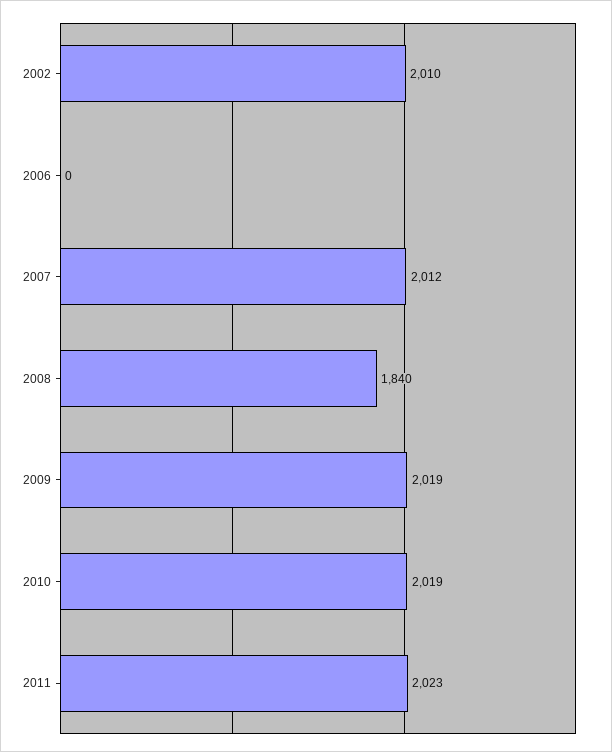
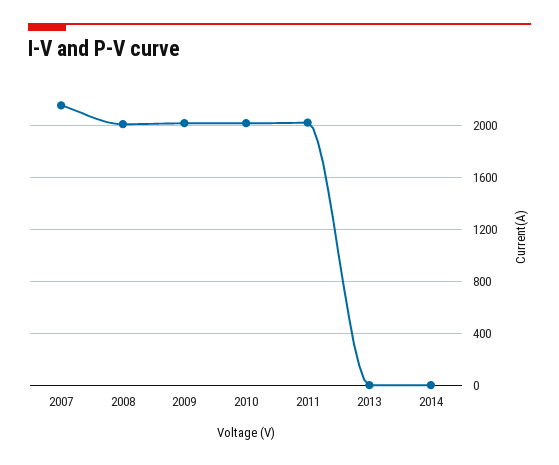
2002: 2010 -> none
2006: 0 -> none
2007: 2012 -> 2150
2008: 1840 -> 2000
2013: none -> 0
2014: none -> 0

